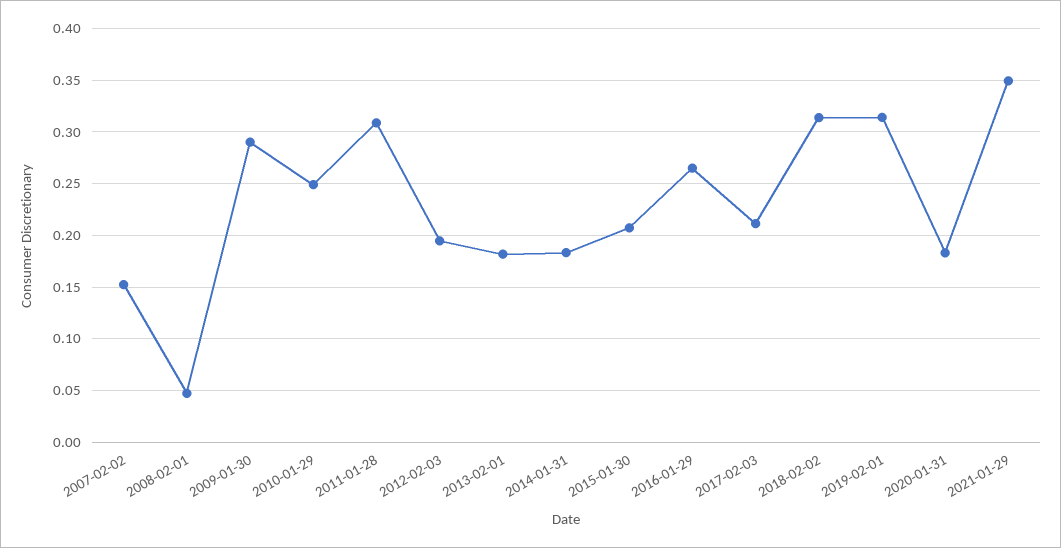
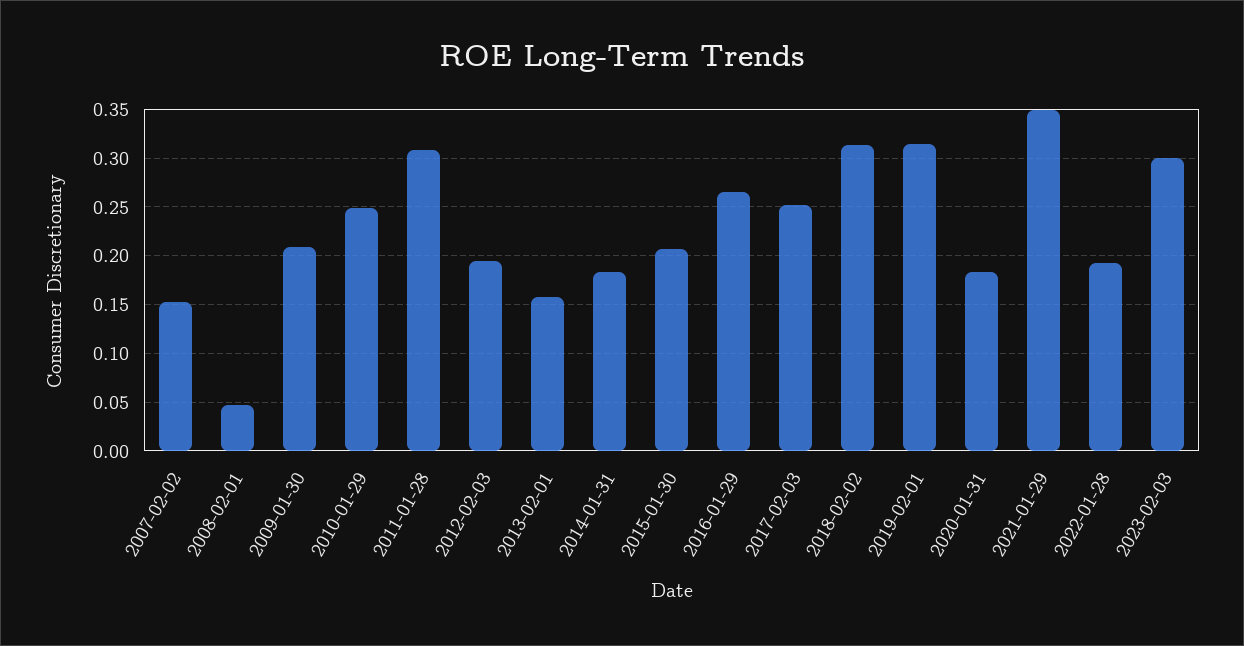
2009-01-30: 0.29 -> 0.21
2013-02-01: 0.18 -> 0.16
2017-02-03: 0.21 -> 0.25
2022-01-28: none -> 0.19
2023-02-03: none -> 0.3

